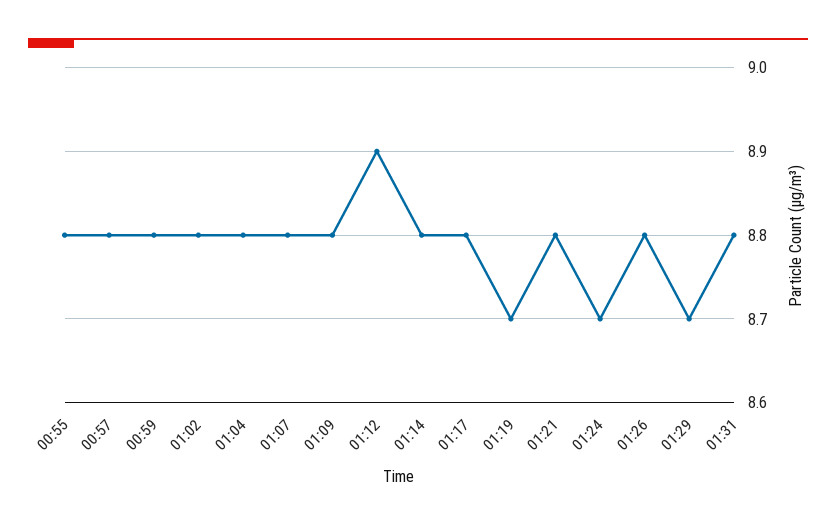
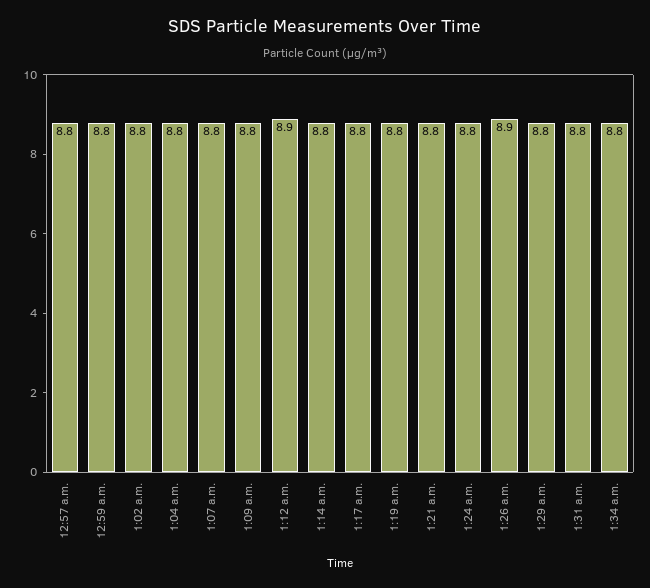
00:55: 8.8 -> none
01:19: 8.7 -> 8.8
01:24: 8.7 -> 8.8
01:26: 8.8 -> 8.9
01:29: 8.7 -> 8.8
1:34 a.m.: none -> 8.8

